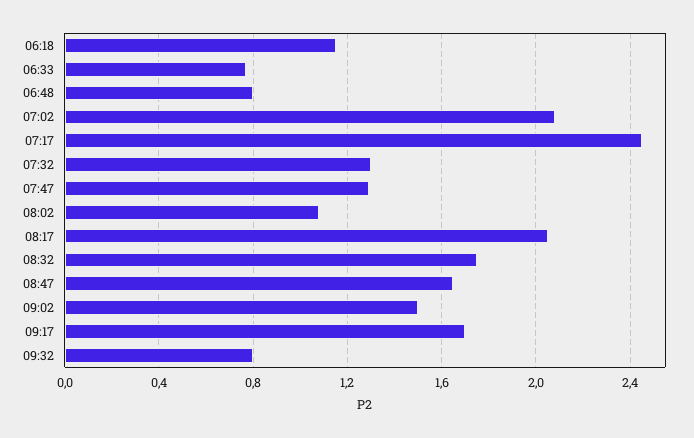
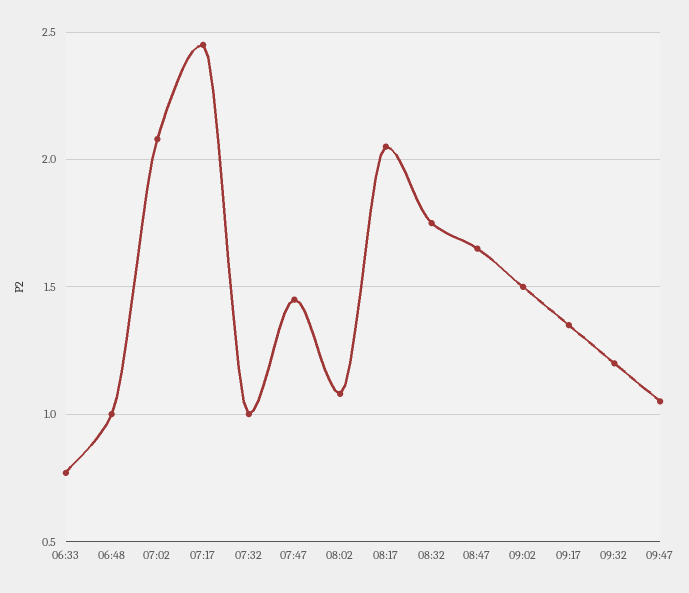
06:18: 1.15 -> none
06:48: 0.8 -> 1
07:32: 1.3 -> 1
07:47: 1.3 -> 1.45
09:17: 1.7 -> 1.35
09:32: 0.8 -> 1.2
09:47: none -> 1.05

